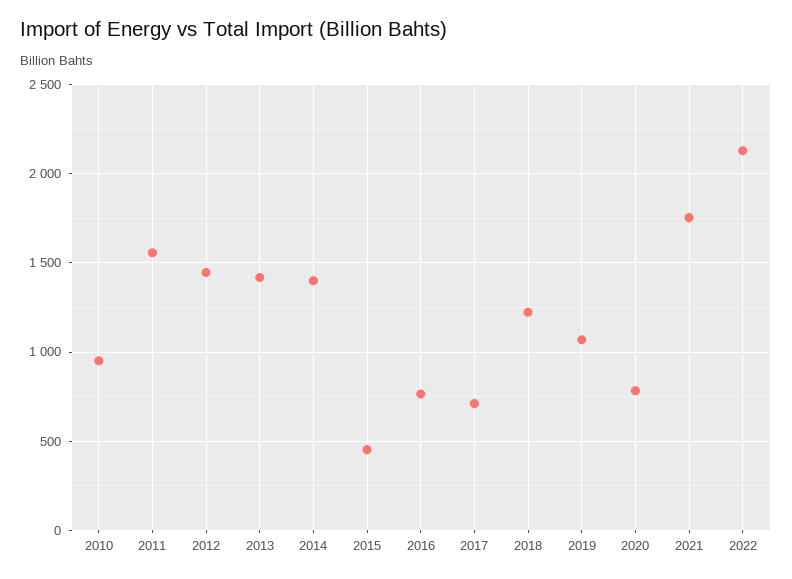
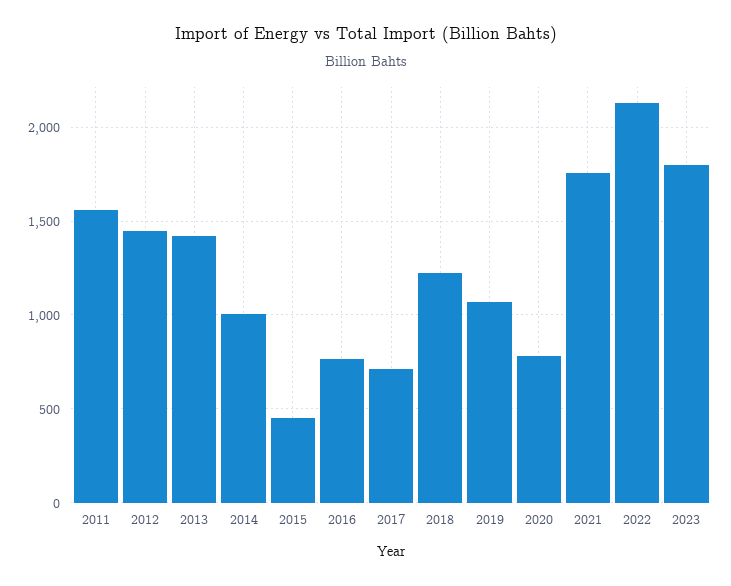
2010: 950 -> none
2014: 1400 -> 1000
2023: none -> 1800

